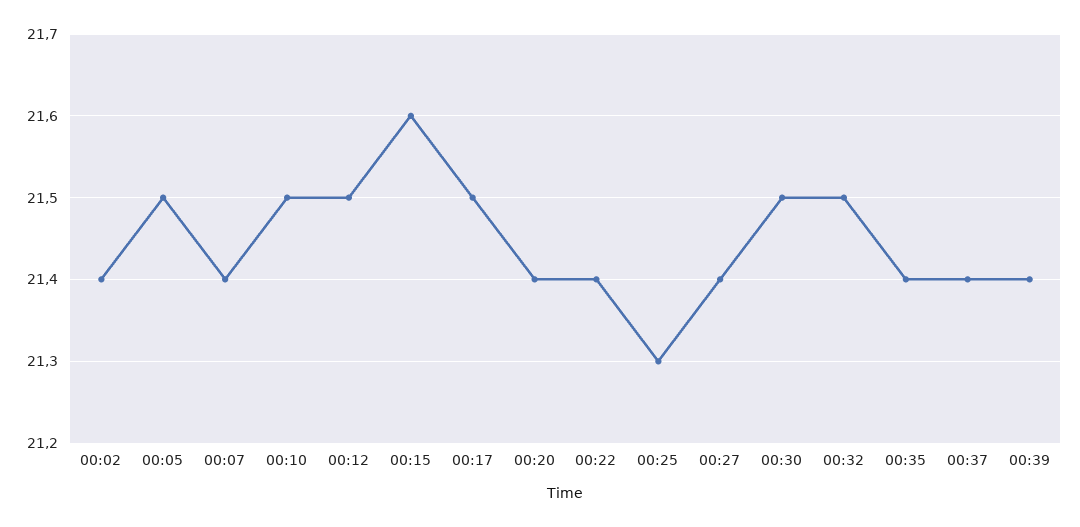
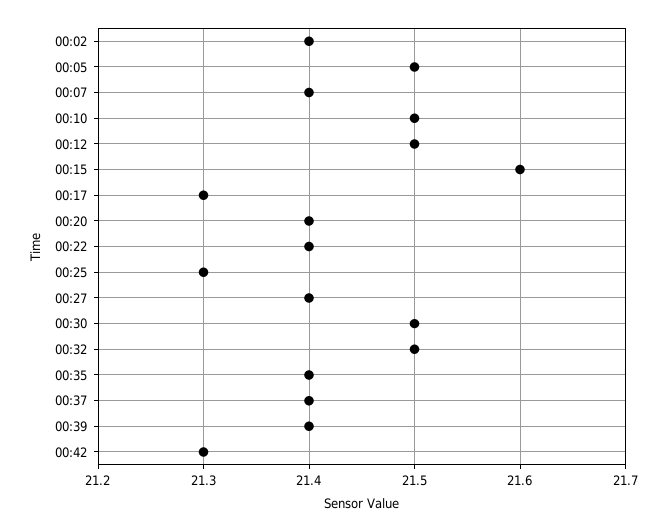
00:17: 21.5 -> 21.3
00:42: none -> 21.3

